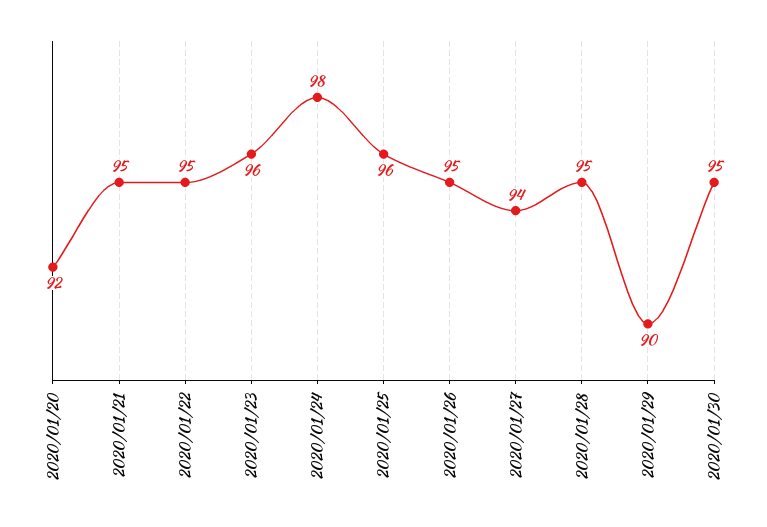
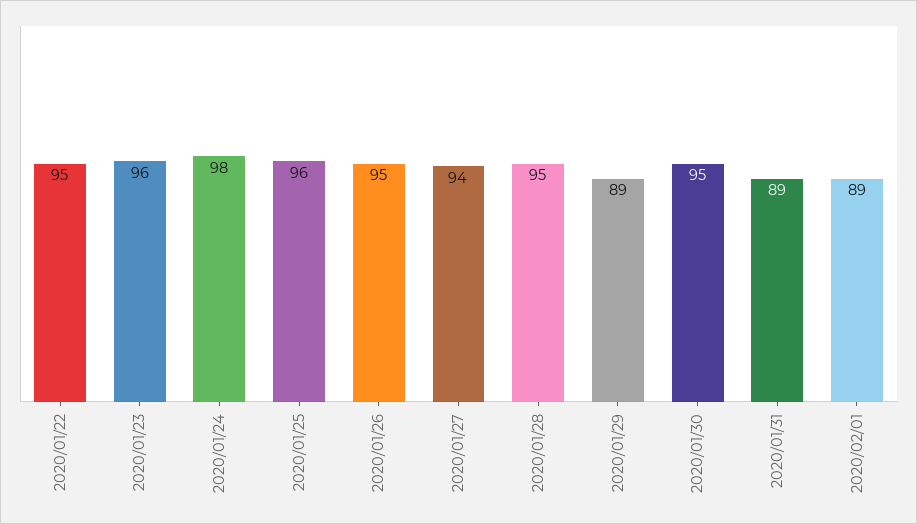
2020/01/20: 92 -> none
2020/01/21: 95 -> none
2020/01/29: 90 -> 89
2020/01/31: none -> 89
2020/02/01: none -> 89

